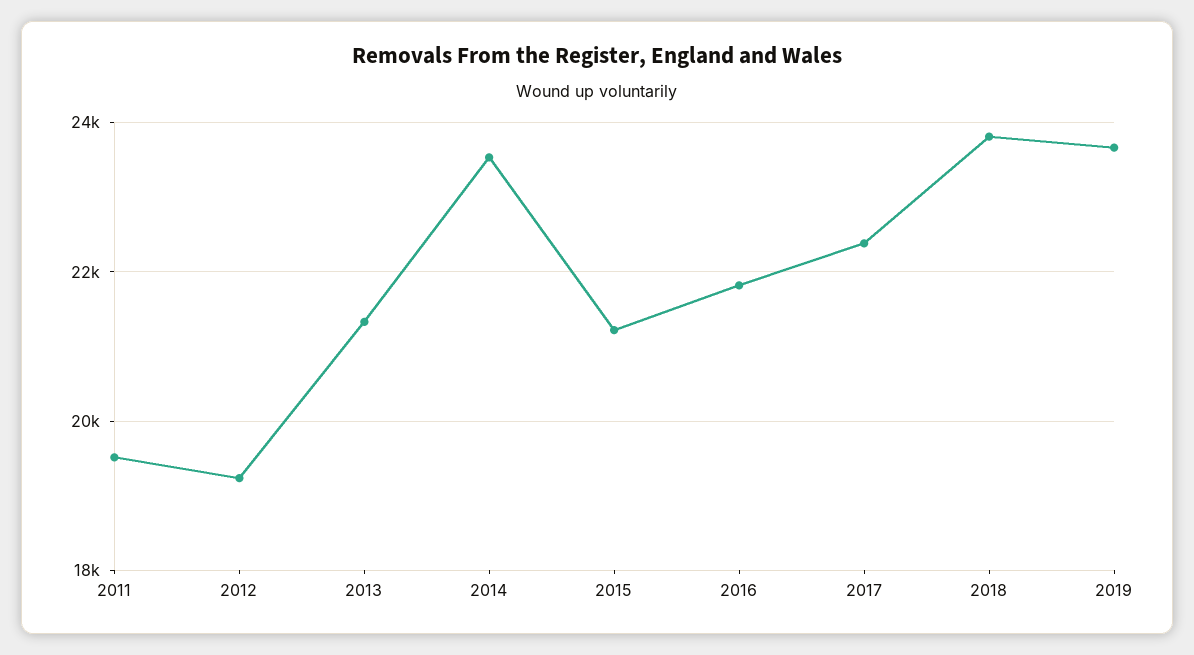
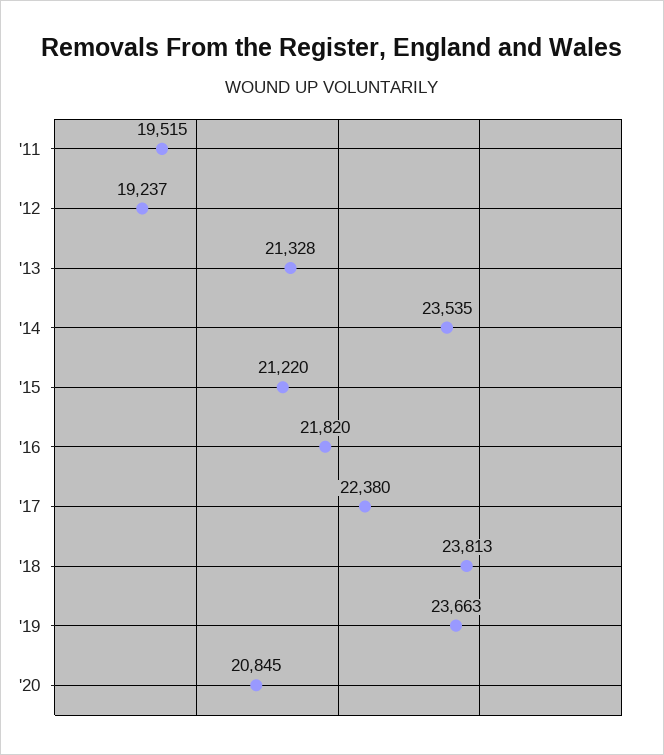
'20: none -> 20845

